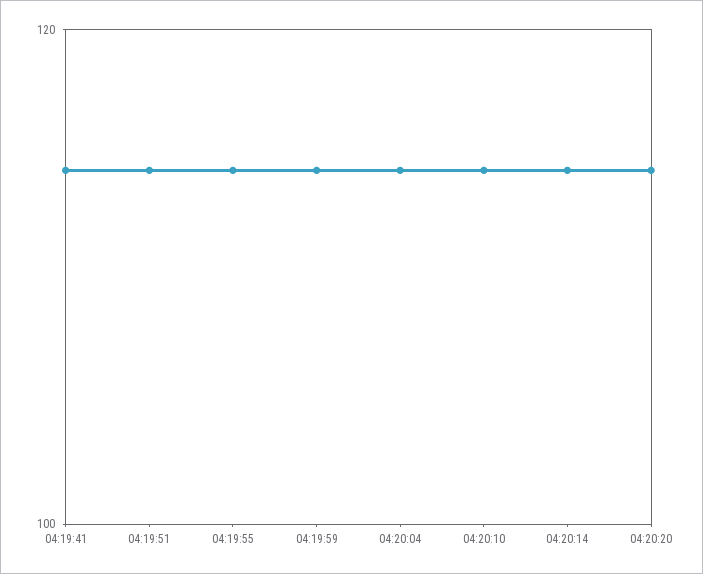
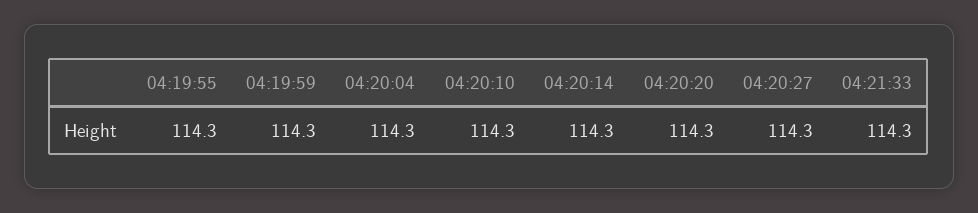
04:19:41: 114 -> none
04:19:51: 114 -> none
04:20:27: none -> 114.3
04:21:33: none -> 114.3

